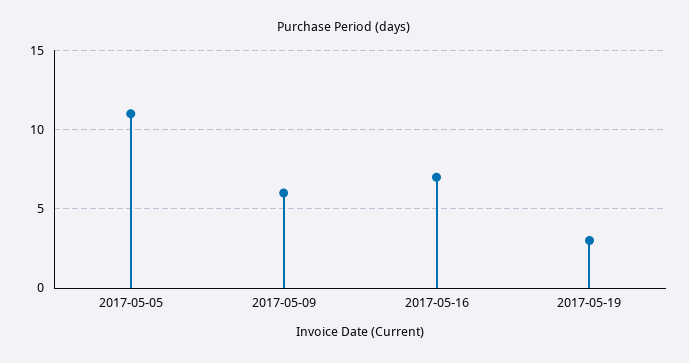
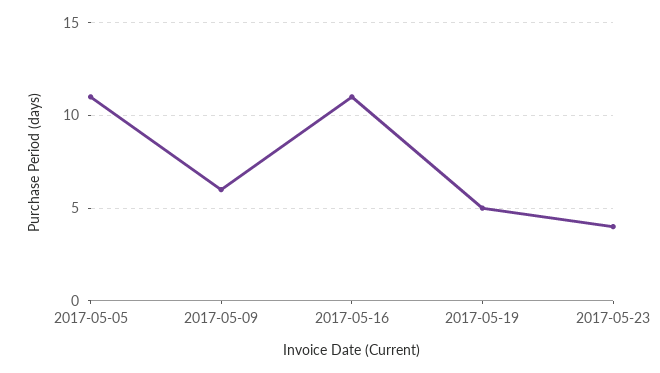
2017-05-16: 7 -> 11
2017-05-19: 3 -> 5
2017-05-23: none -> 4

